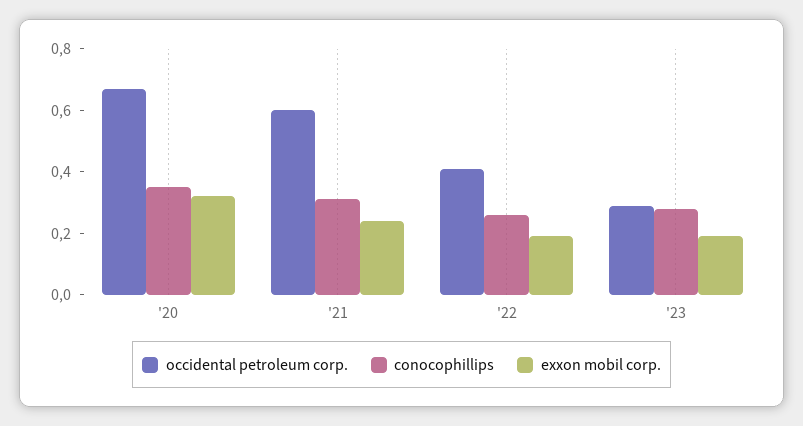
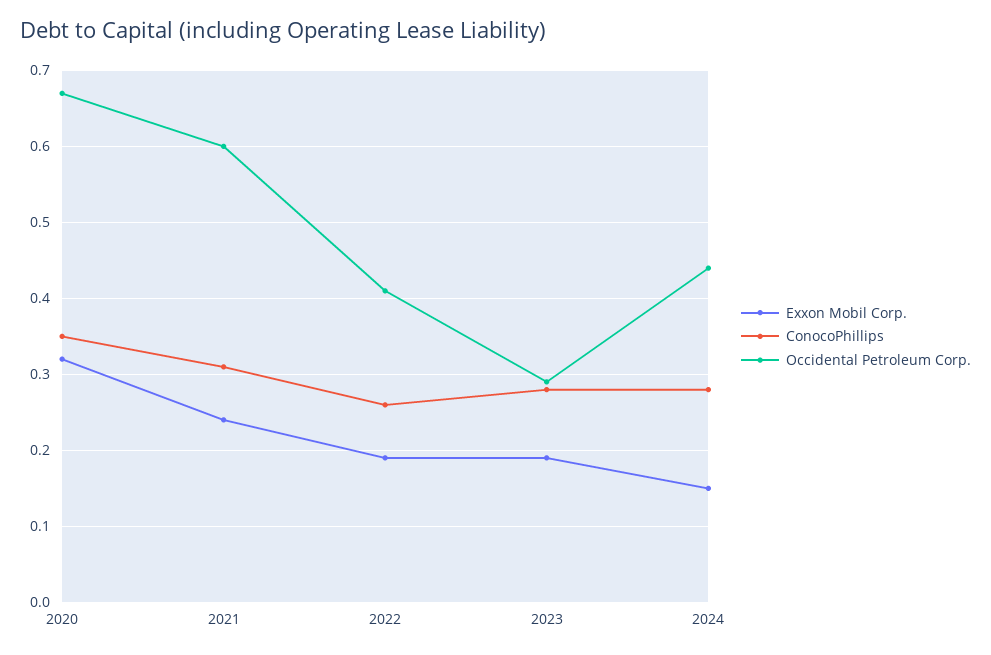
exxon mobil corp., 2024: none -> 0.15
conocophillips, 2024: none -> 0.28
occidental petroleum corp., 2024: none -> 0.44

